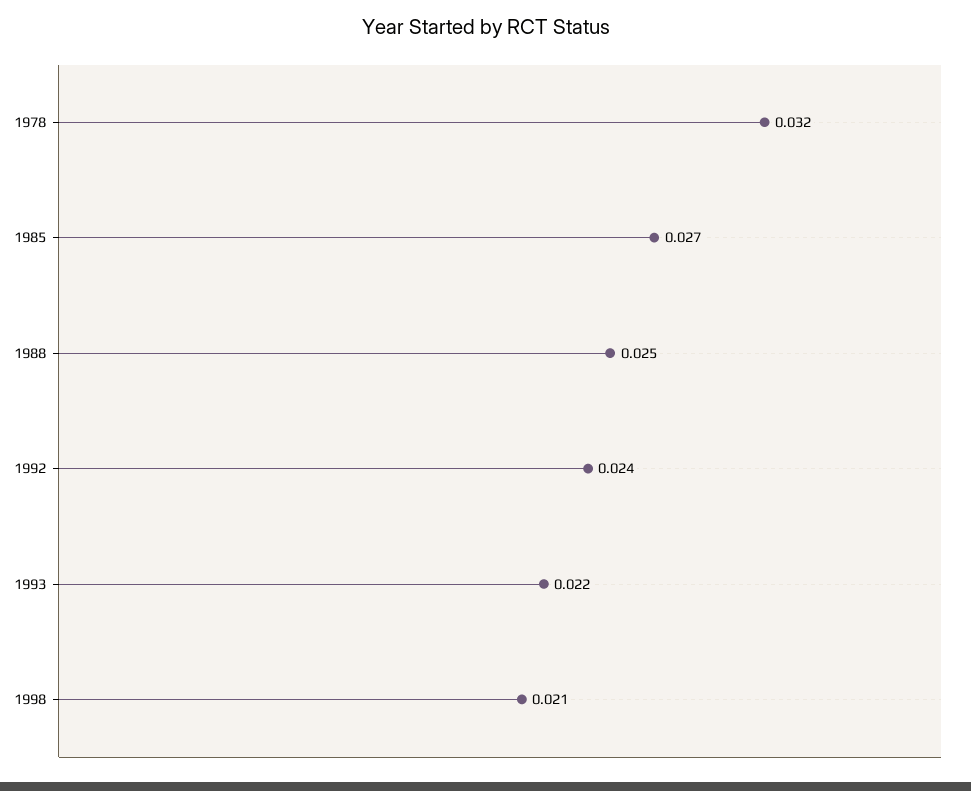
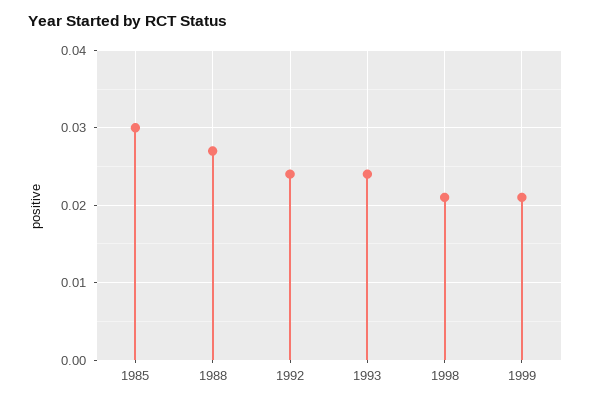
1978: 0.032 -> none
1985: 0.027 -> 0.03
1988: 0.025 -> 0.027
1993: 0.022 -> 0.024
1999: none -> 0.021

